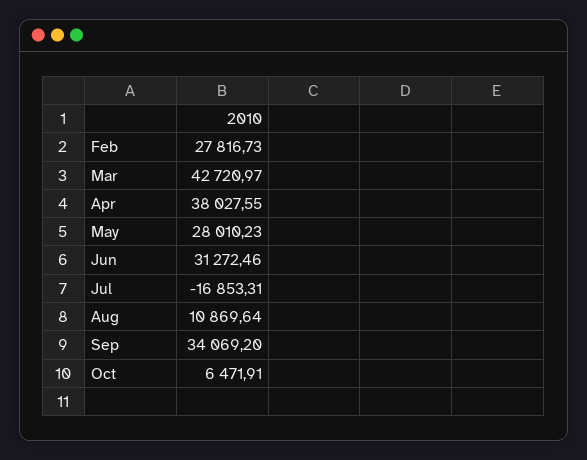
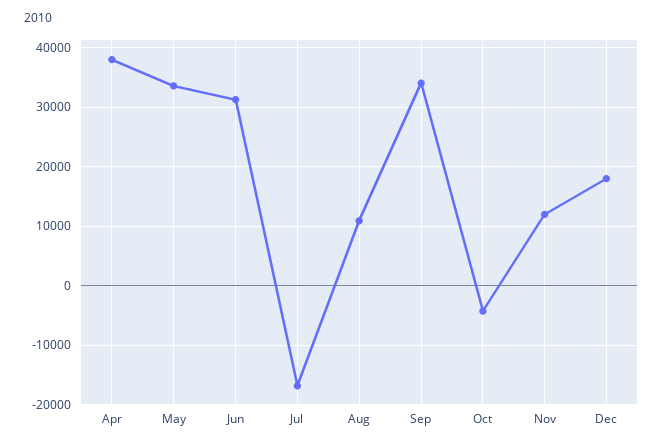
Feb: 27816.73 -> none
Mar: 42720.97 -> none
May: 28010.23 -> 34000
Oct: 6471.91 -> -4000
Nov: none -> 12000
Dec: none -> 18000

